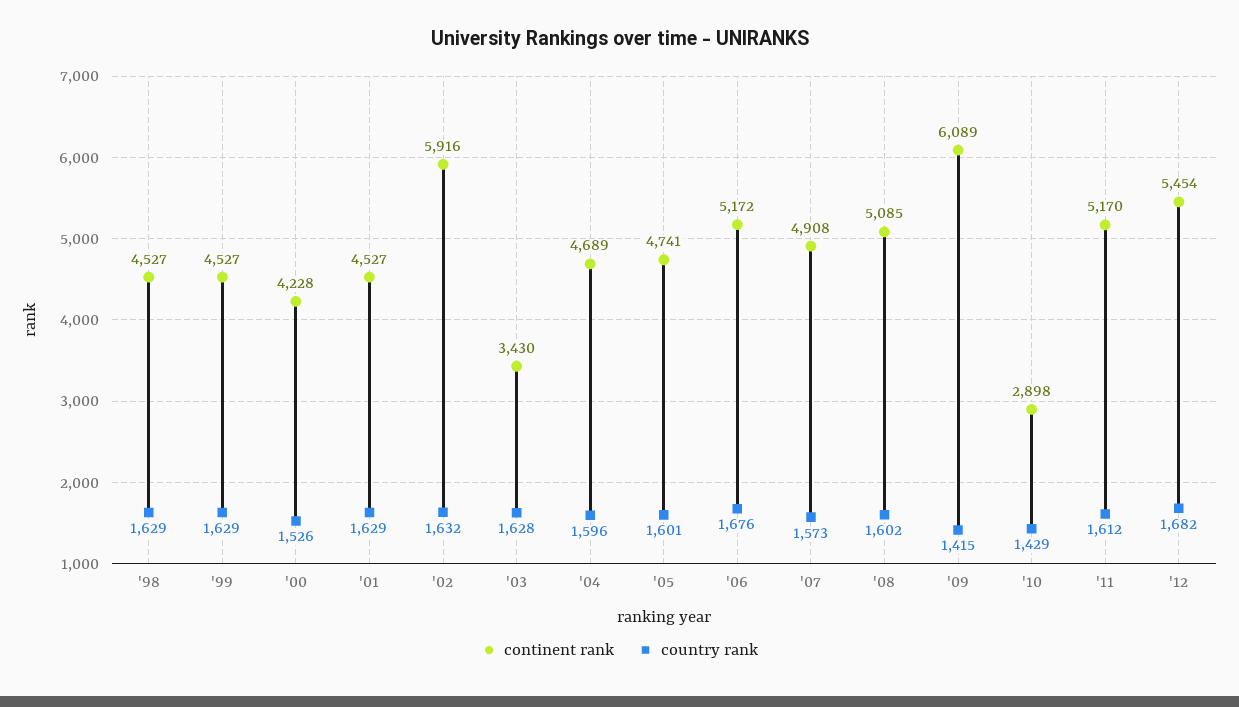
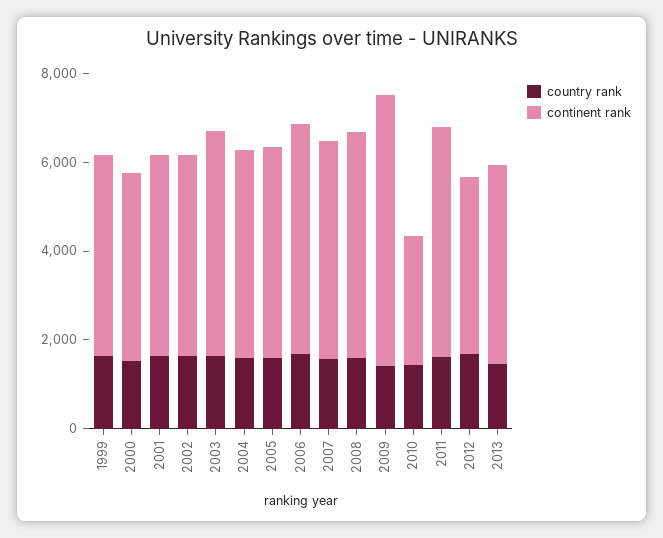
continent rank, '98: 4527 -> none
country rank, '98: 1629 -> none
continent rank, '02: 5916 -> 4500
continent rank, '03: 3430 -> 5000
continent rank, '12: 5454 -> 4000
country rank, 2013: none -> 1500
continent rank, 2013: none -> 4500

